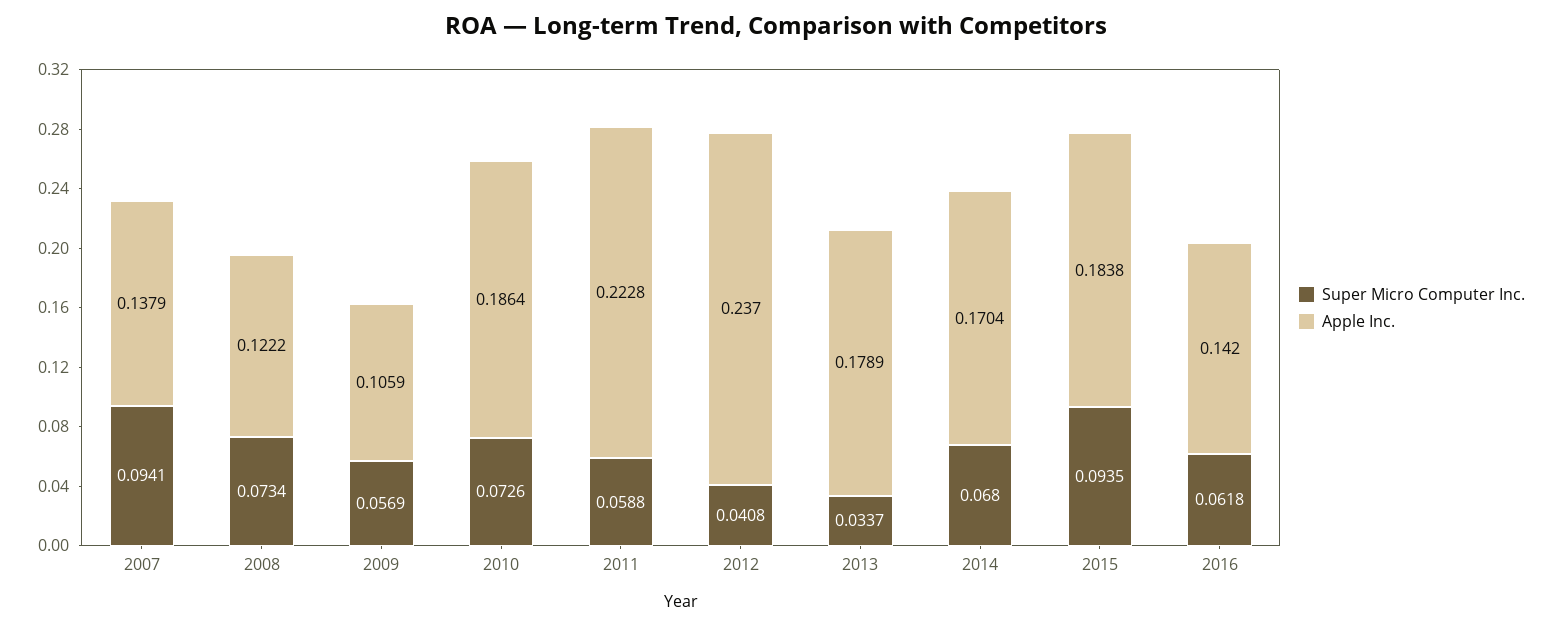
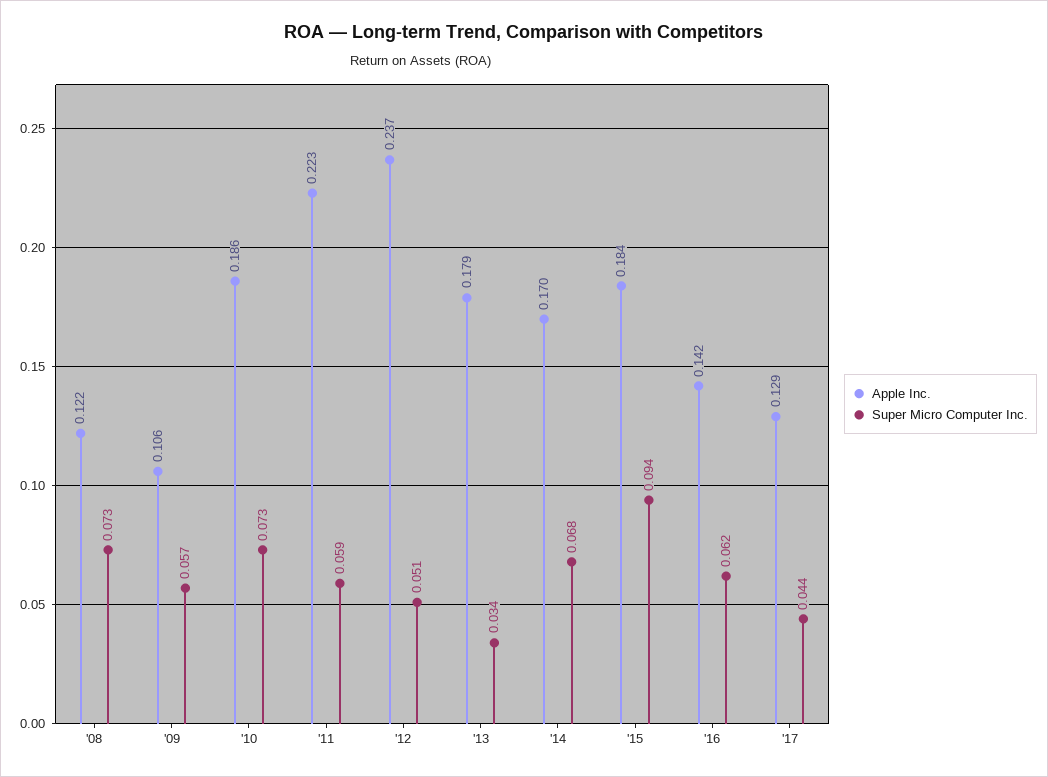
Super Micro Computer Inc., 2007: 0.0941 -> none
Apple Inc., 2007: 0.1379 -> none
Super Micro Computer Inc., 2012: 0.0408 -> 0.051
Apple Inc., '17: none -> 0.129
Super Micro Computer Inc., '17: none -> 0.044

